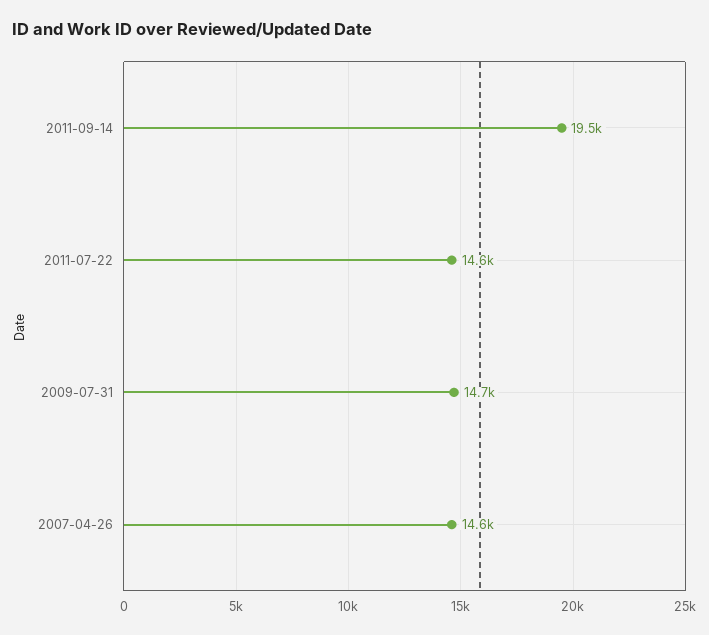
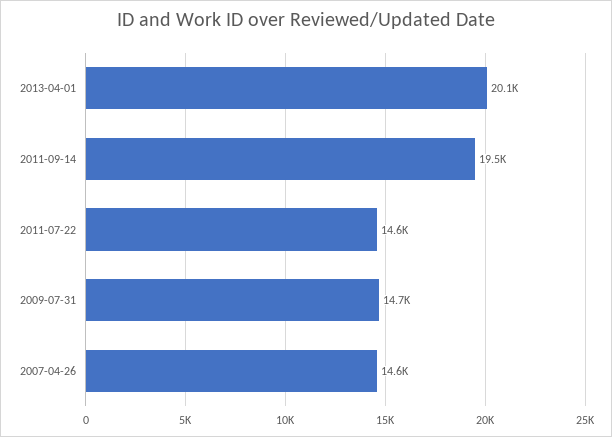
2013-04-01: none -> 20100

